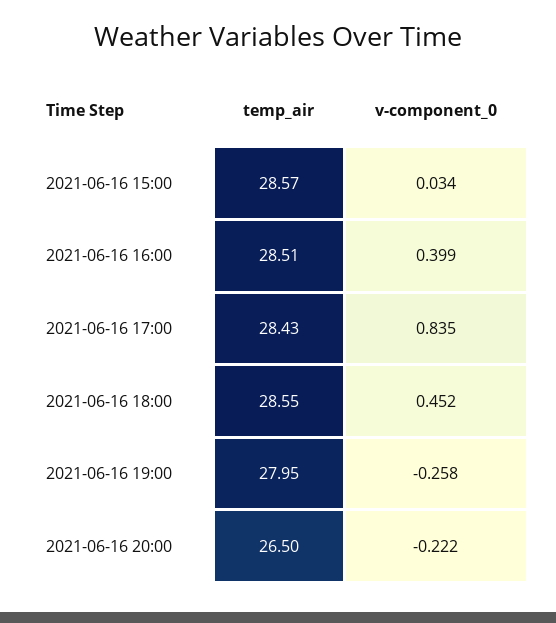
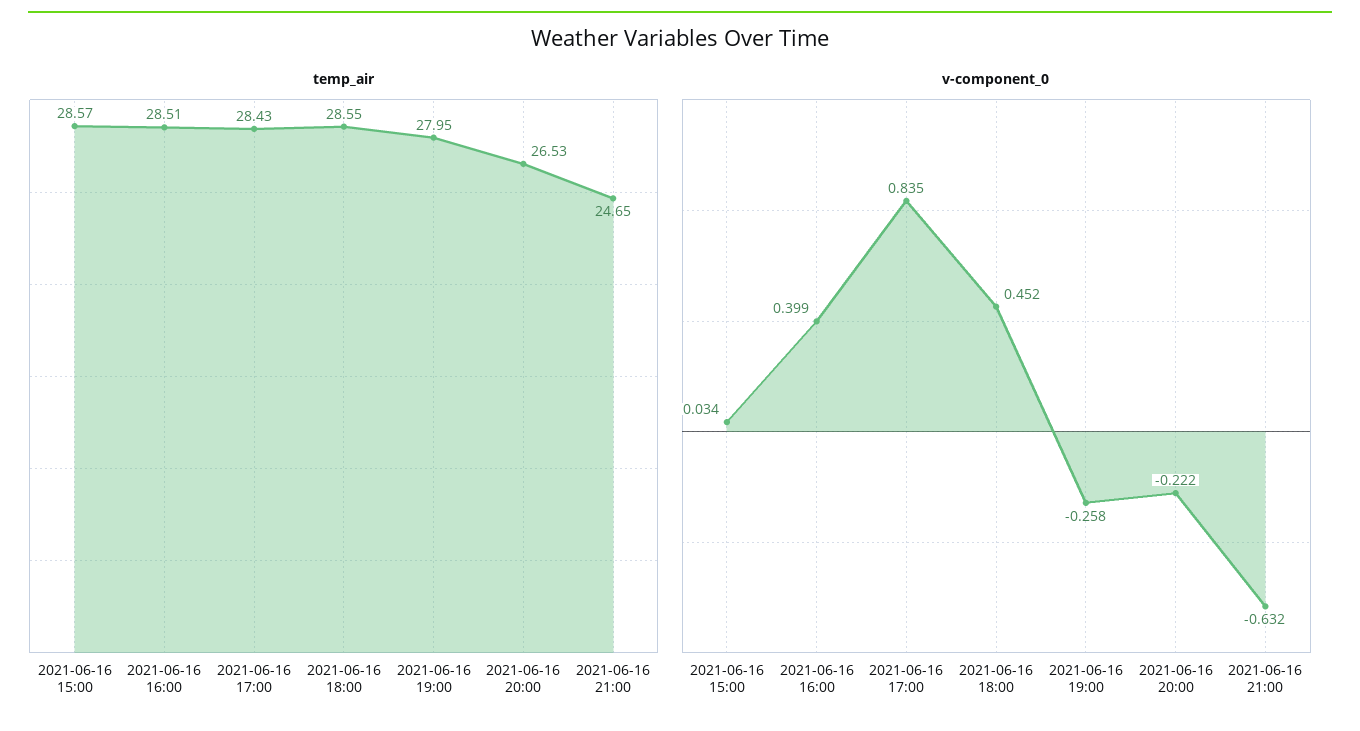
temp_air, 2021-06-16 20:00: 26.5 -> 26.53
temp_air, 2021-06-16 21:00: none -> 24.65
v-component_0, 2021-06-16 21:00: none -> -0.632

